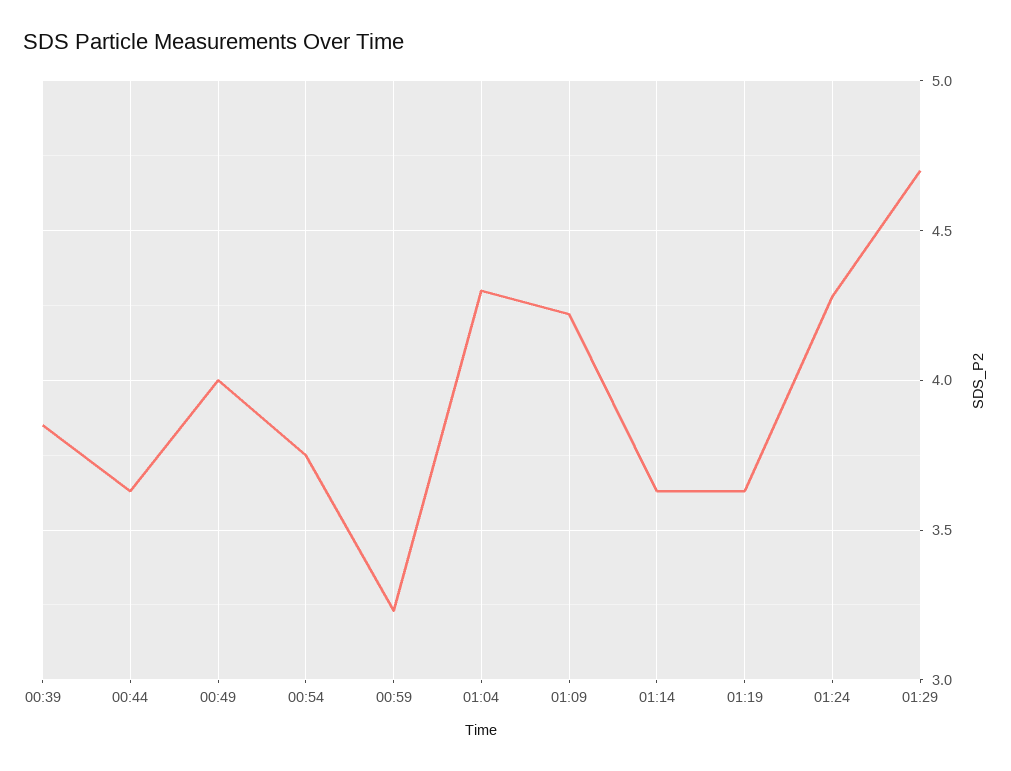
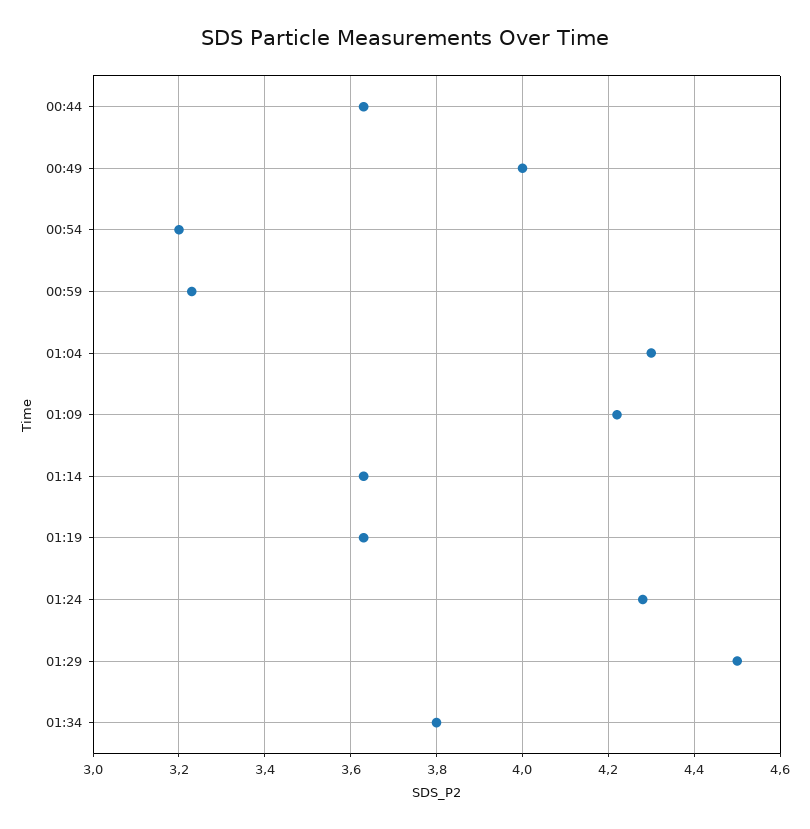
00:39: 3.85 -> none
00:54: 3.75 -> 3.2
01:29: 4.7 -> 4.5
01:34: none -> 3.8

